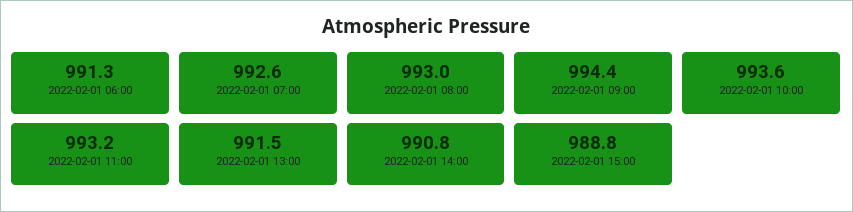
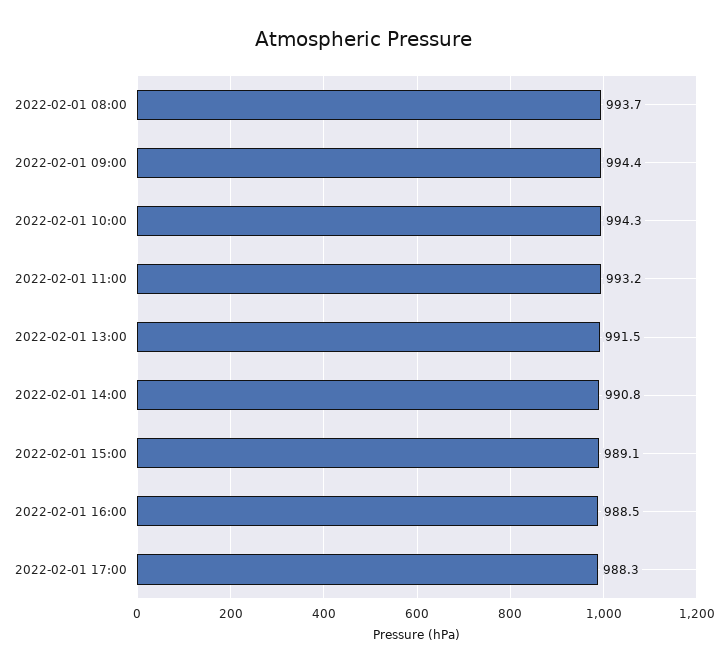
2022-02-01 06:00: 991.3 -> none
2022-02-01 07:00: 992.6 -> none
2022-02-01 08:00: 993 -> 993.7
2022-02-01 10:00: 993.6 -> 994.3
2022-02-01 15:00: 988.8 -> 989.1
2022-02-01 16:00: none -> 988.5
2022-02-01 17:00: none -> 988.3

